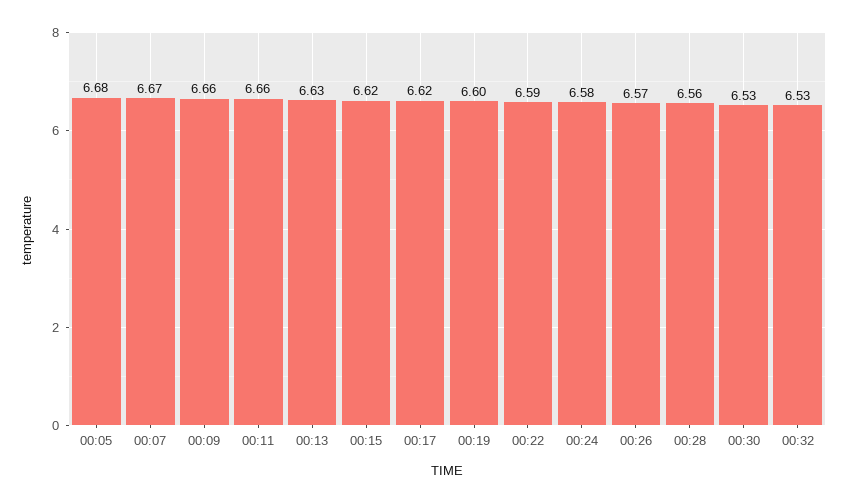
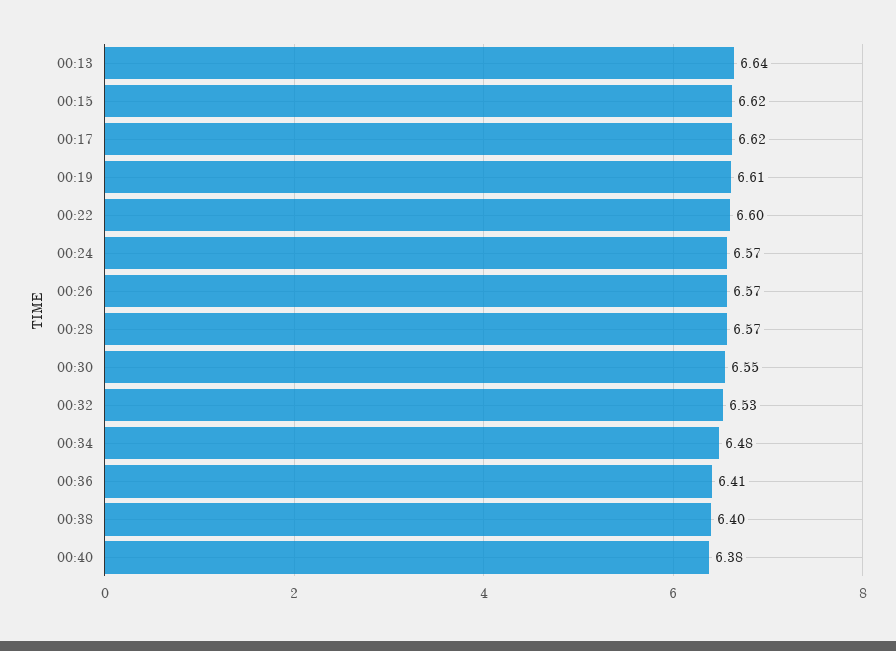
00:05: 6.68 -> none
00:07: 6.67 -> none
00:09: 6.66 -> none
00:11: 6.66 -> none
00:13: 6.63 -> 6.64
00:19: 6.6 -> 6.61
00:22: 6.59 -> 6.6
00:24: 6.58 -> 6.57
00:28: 6.56 -> 6.57
00:30: 6.53 -> 6.55
00:34: none -> 6.48
00:36: none -> 6.41
00:38: none -> 6.4
00:40: none -> 6.38

